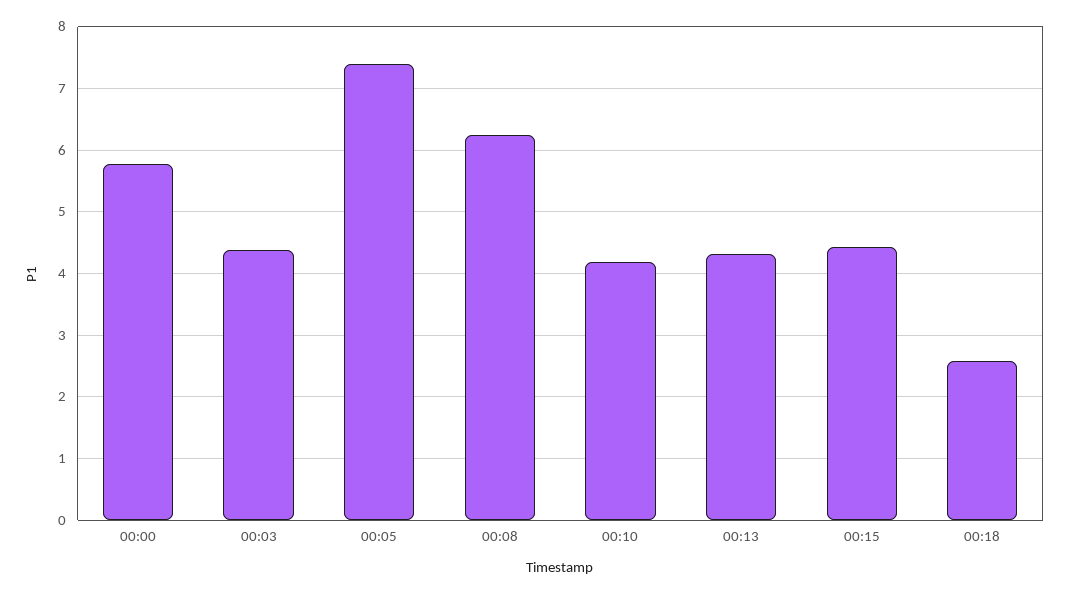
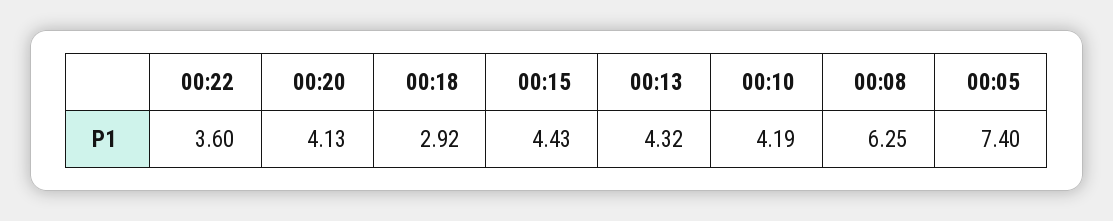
00:00: 5.8 -> none
00:03: 4.4 -> none
00:18: 2.6 -> 2.92
00:22: none -> 3.6
00:20: none -> 4.13

